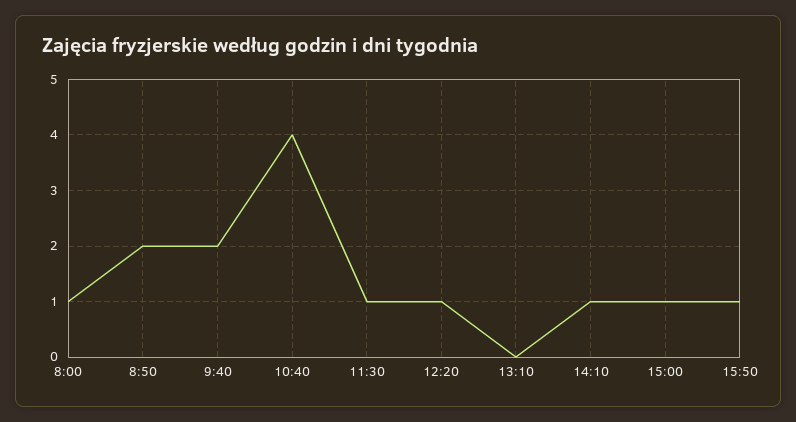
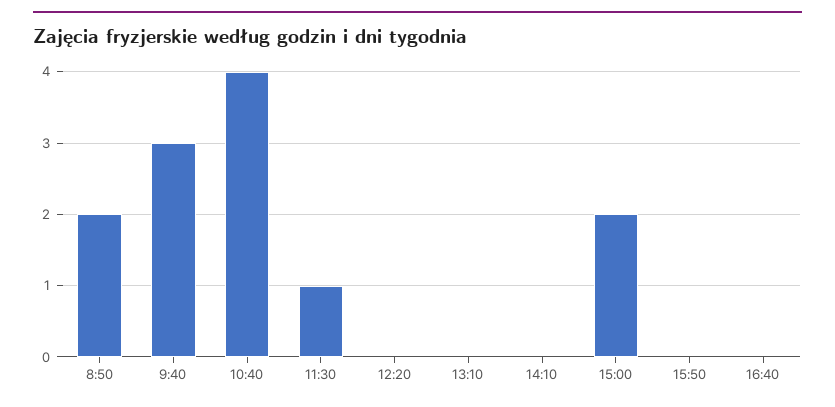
8:00: 1 -> none
9:40: 2 -> 3
12:20: 1 -> 0
14:10: 1 -> 0
15:00: 1 -> 2
15:50: 1 -> 0
16:40: none -> 0

